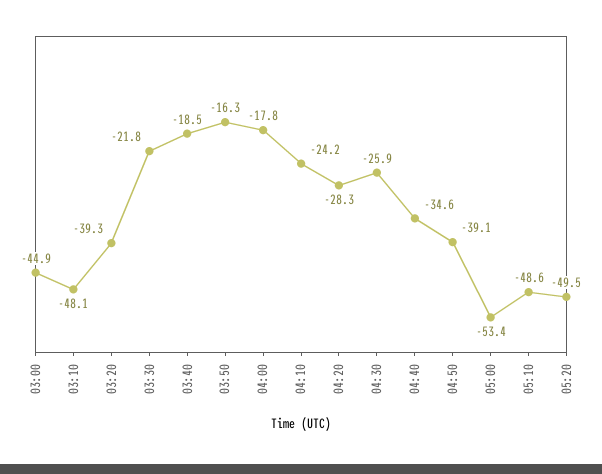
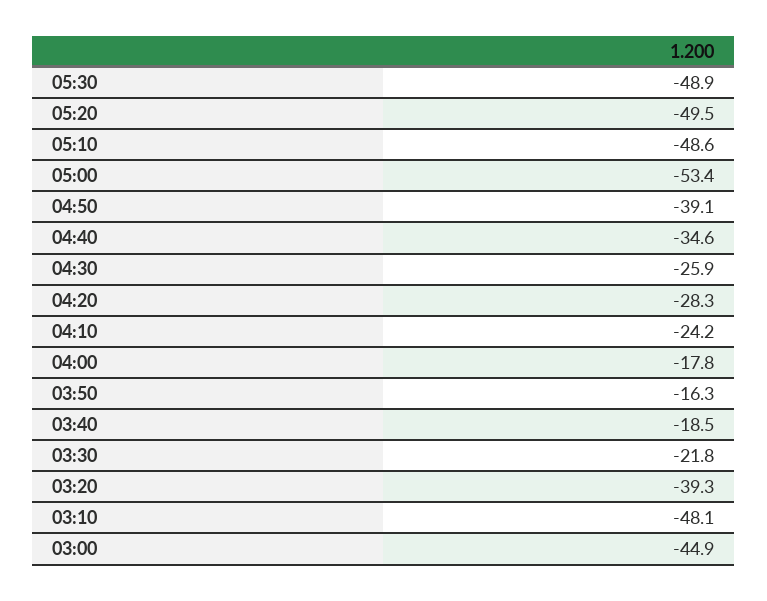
05:30: none -> -48.9

